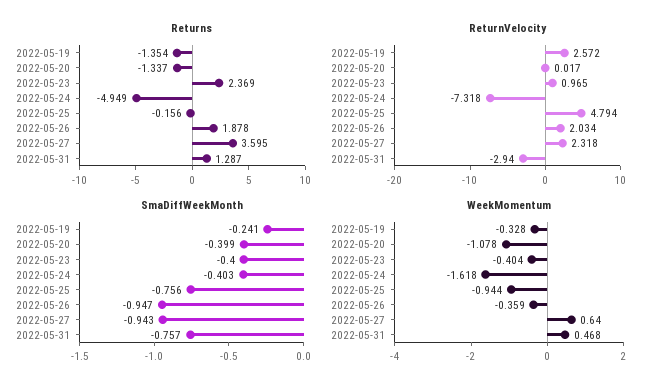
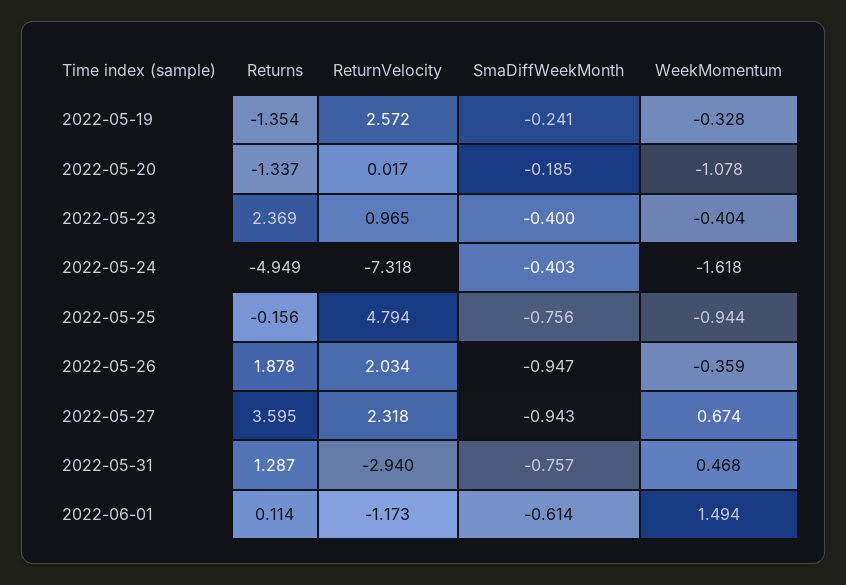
SmaDiffWeekMonth, 2022-05-20: -0.399 -> -0.185
WeekMomentum, 2022-05-27: 0.64 -> 0.674
Returns, 2022-06-01: none -> 0.114
ReturnVelocity, 2022-06-01: none -> -1.173
SmaDiffWeekMonth, 2022-06-01: none -> -0.614
WeekMomentum, 2022-06-01: none -> 1.494

